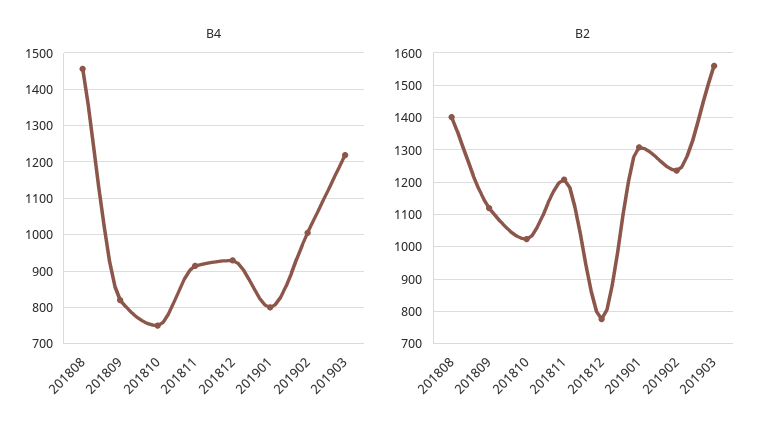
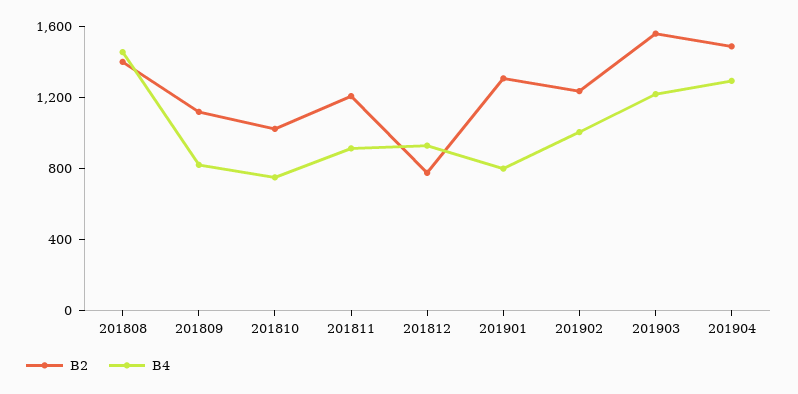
B2, 201904: none -> 1500
B4, 201904: none -> 1300

